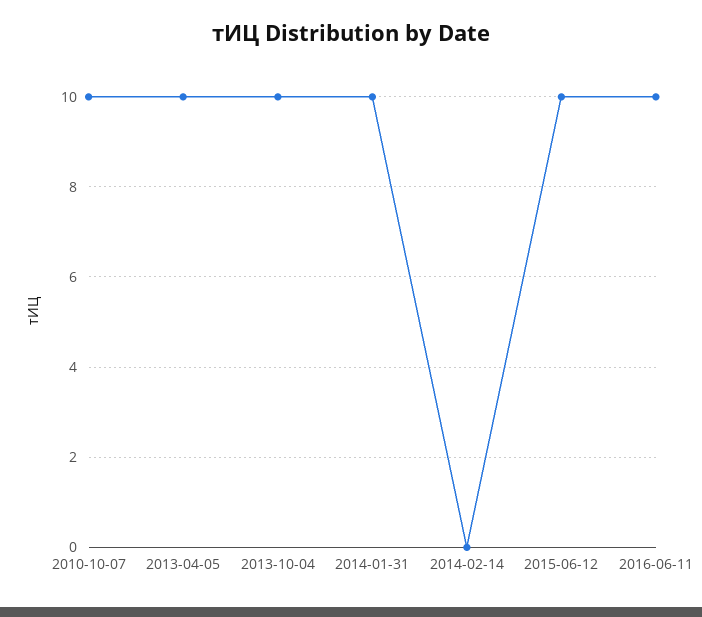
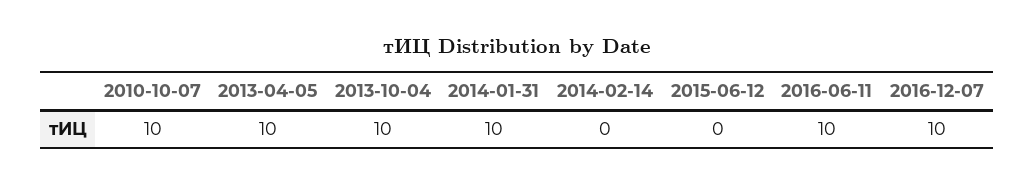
2015-06-12: 10 -> 0
2016-12-07: none -> 10

